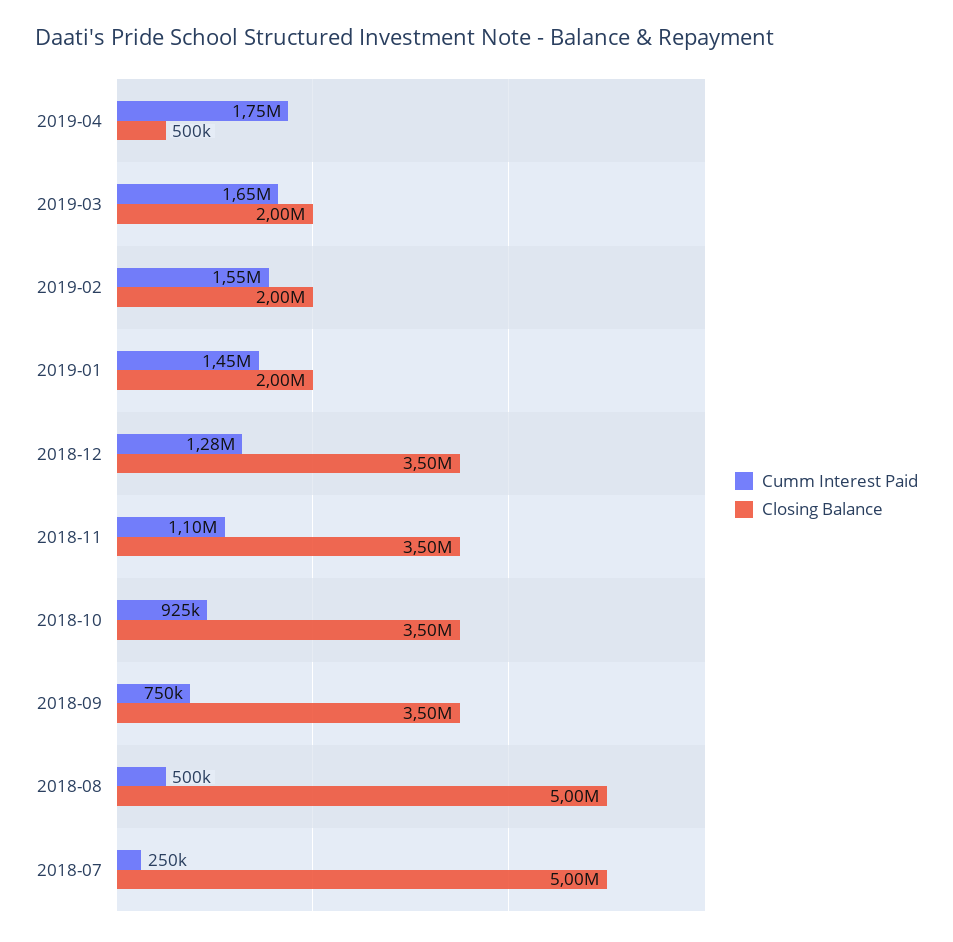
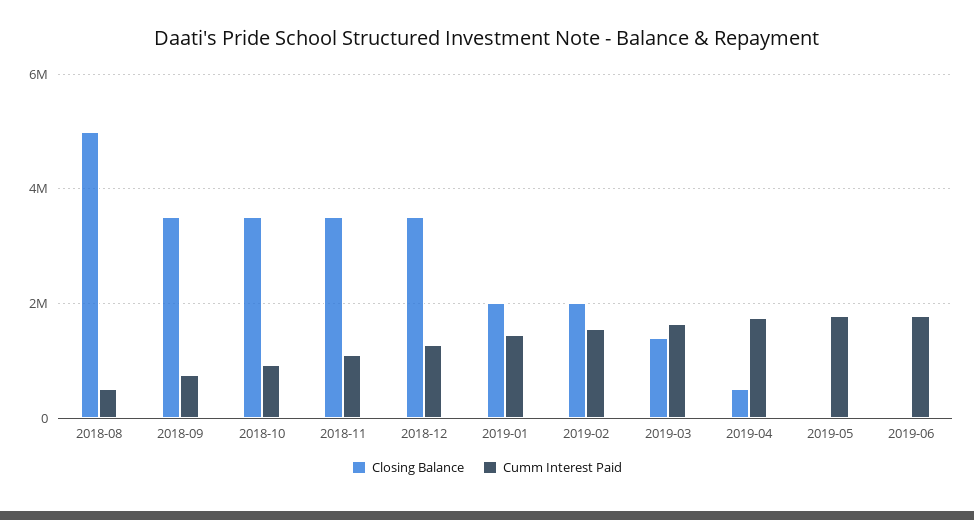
Closing Balance, 2019-03: 2000000 -> 1400000
Cumm Interest Paid, 2018-07: 250000 -> none
Closing Balance, 2018-07: 5000000 -> none
Closing Balance, 2019-05: none -> 0
Cumm Interest Paid, 2019-05: none -> 1800000
Closing Balance, 2019-06: none -> 0
Cumm Interest Paid, 2019-06: none -> 1800000

